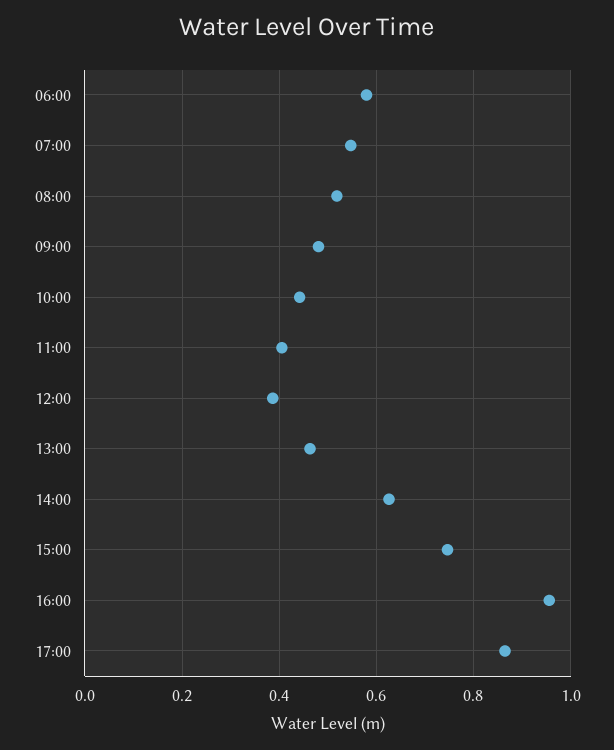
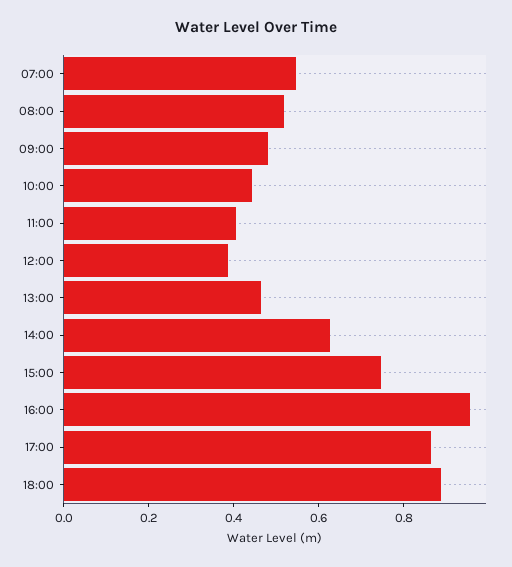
06:00: 0.58 -> none
18:00: none -> 0.9

